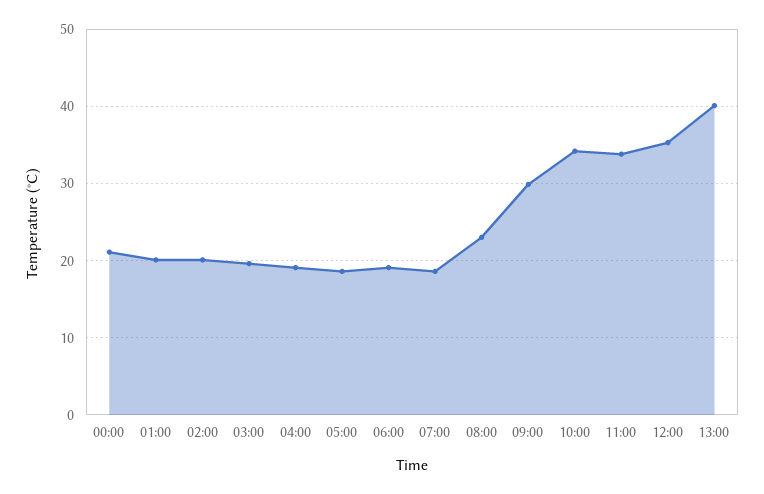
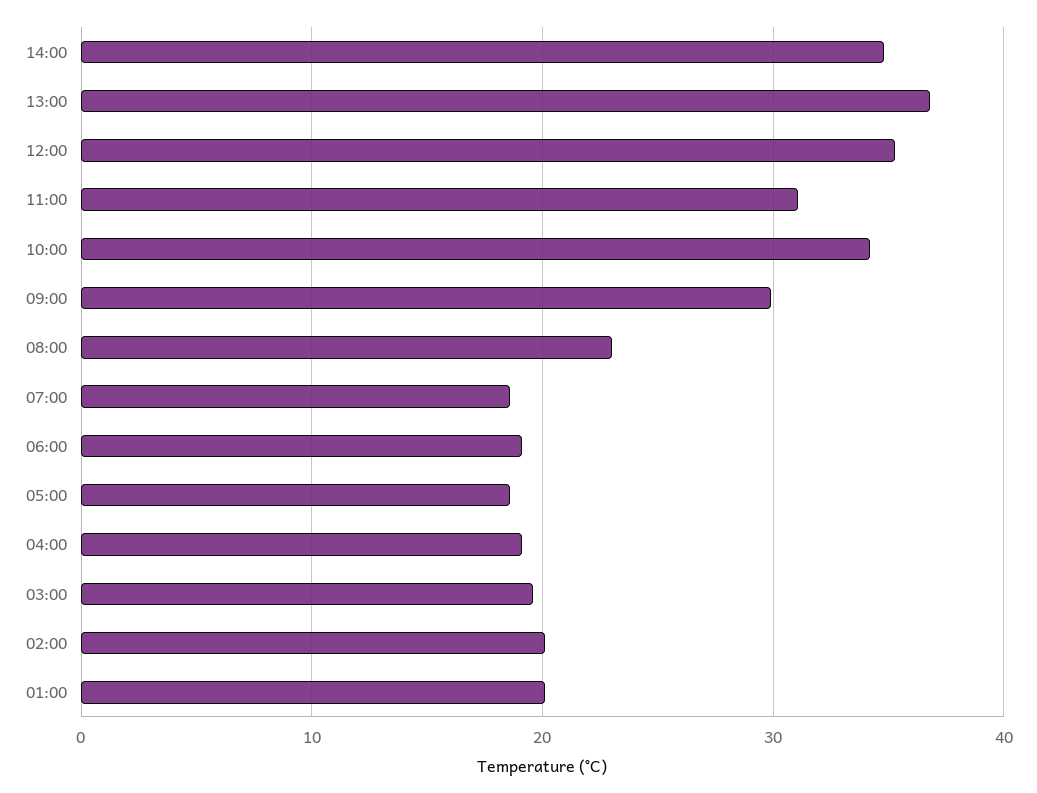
00:00: 21 -> none
11:00: 34 -> 31
13:00: 40 -> 37
14:00: none -> 35

